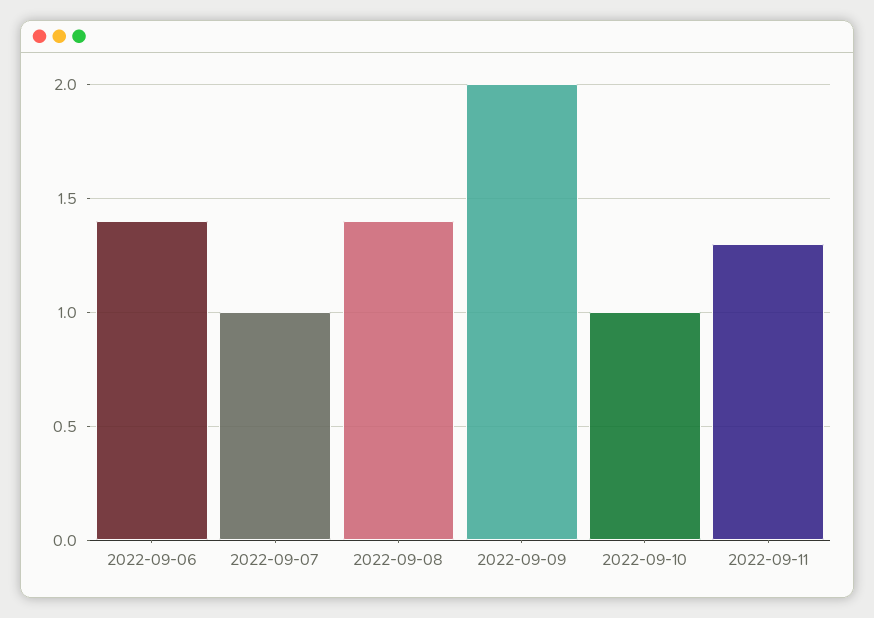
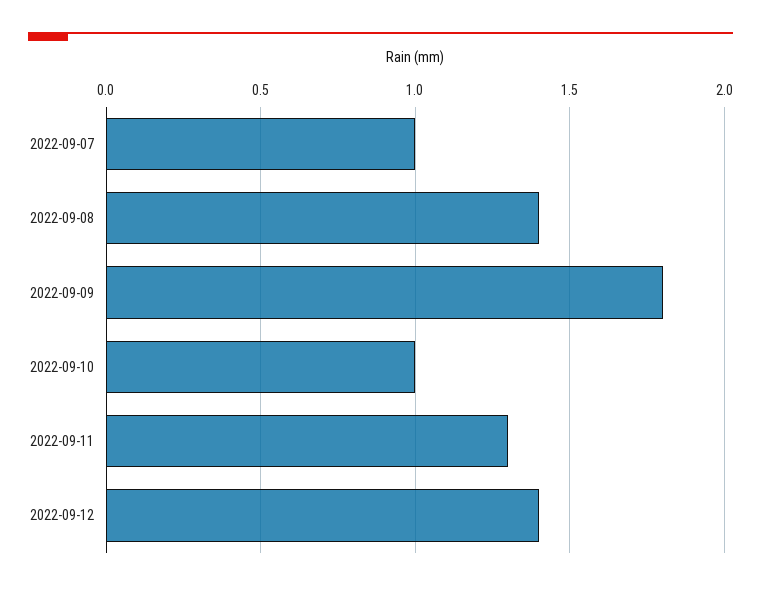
2022-09-06: 1.4 -> none
2022-09-09: 2 -> 1.8
2022-09-12: none -> 1.4

